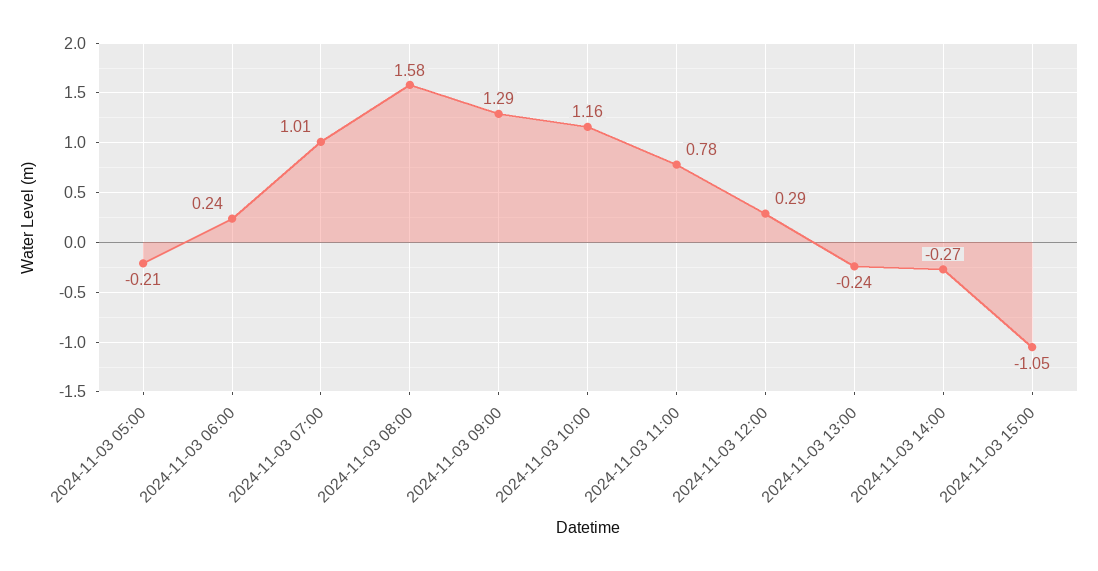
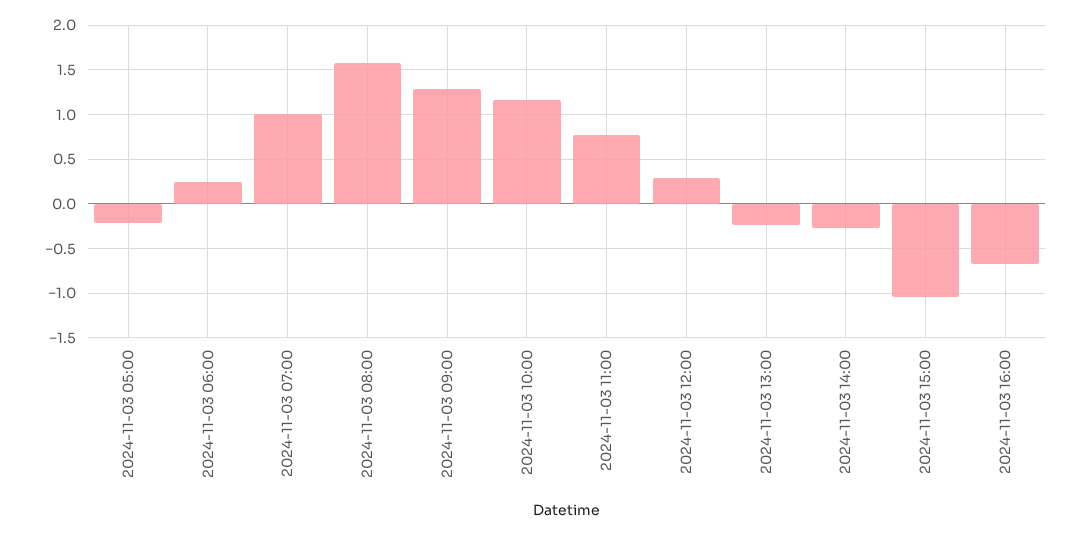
2024-11-03 16:00: none -> -0.7

